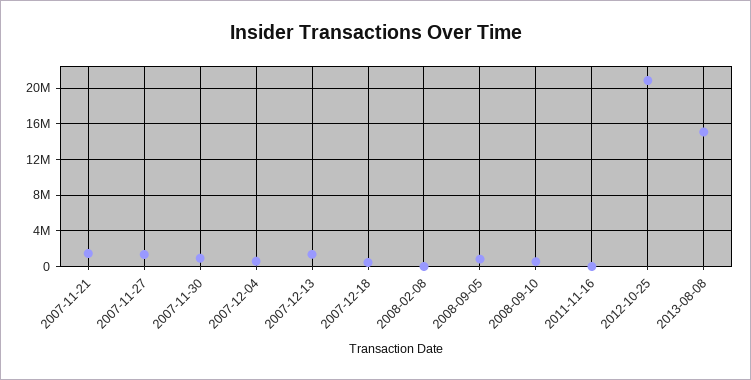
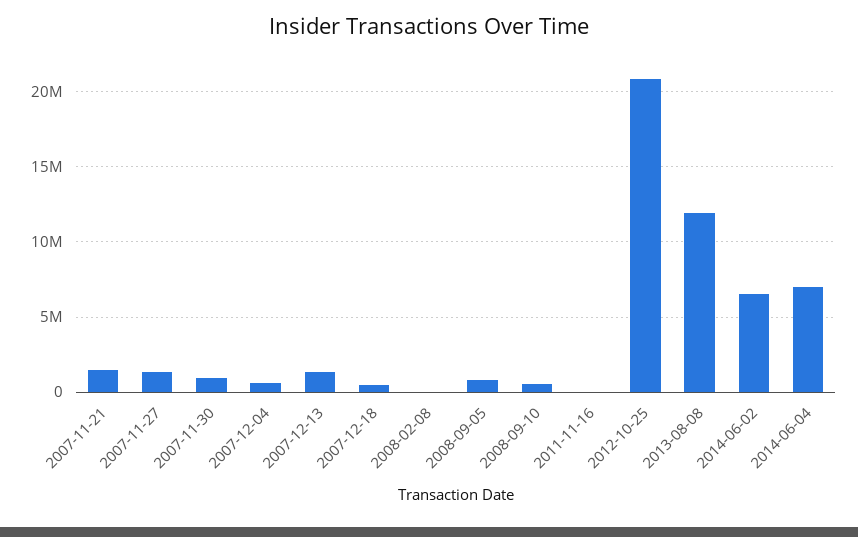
2013-08-08: 15000000 -> 12000000
2014-06-02: none -> 6500000
2014-06-04: none -> 7000000

